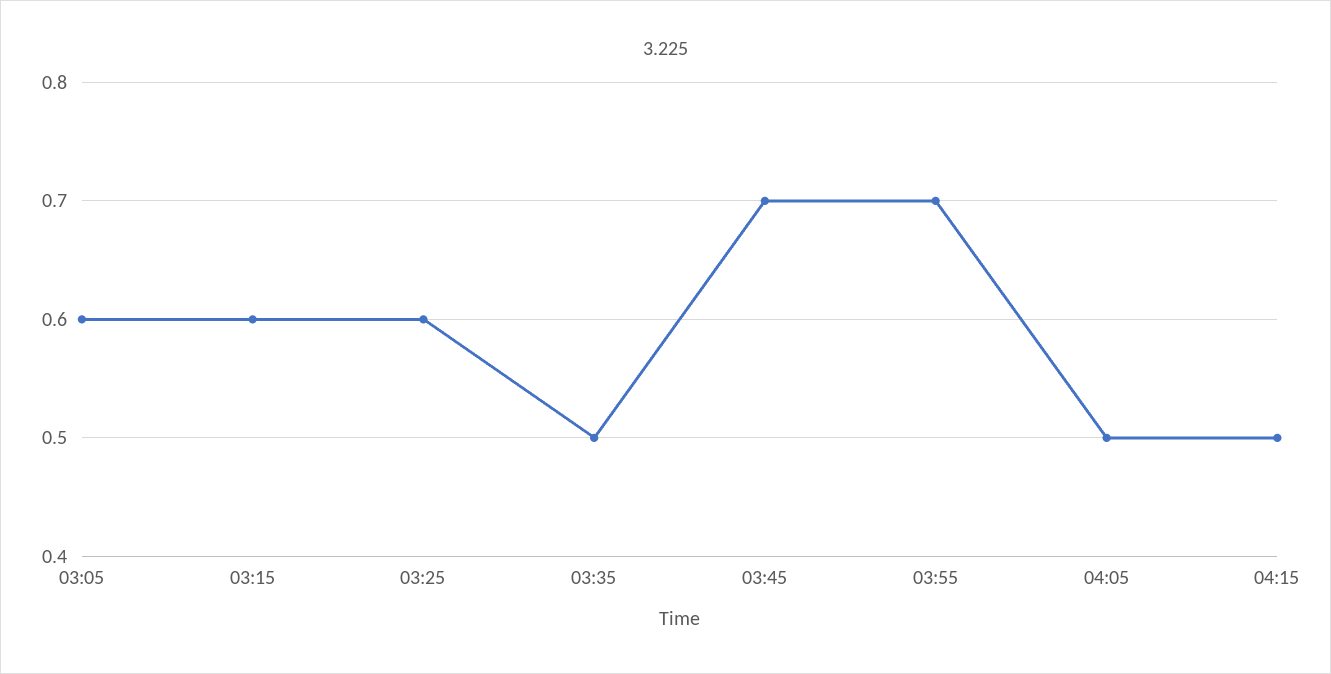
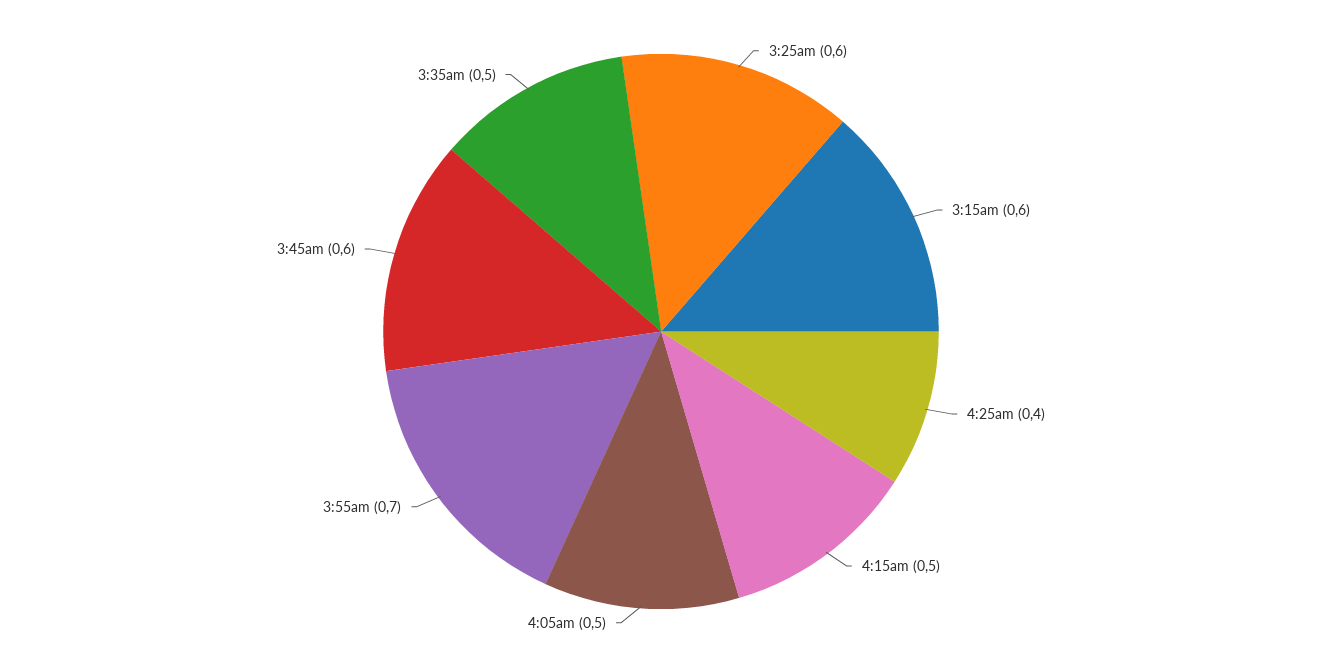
03:05: 0.6 -> none
03:45: 0.7 -> 0.6
4:25am: none -> 0.4

